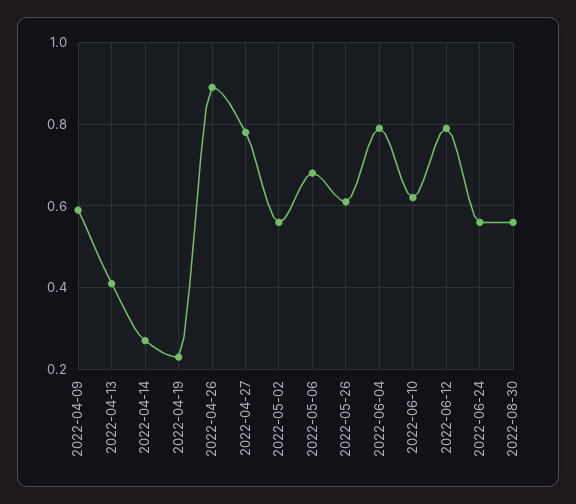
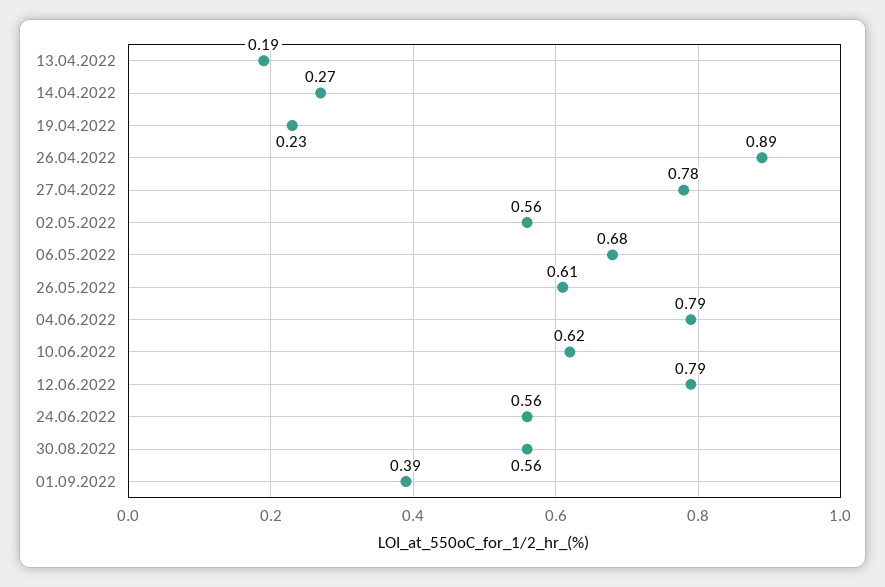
2022-04-09: 0.6 -> none
2022-04-13: 0.4 -> 0.19
01.09.2022: none -> 0.39

